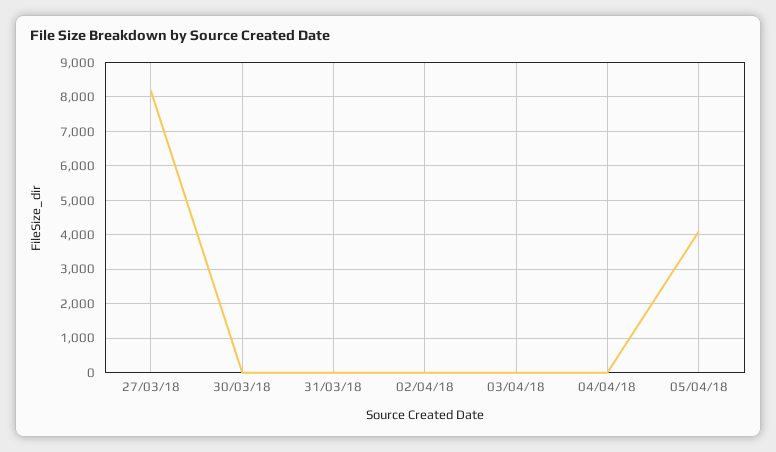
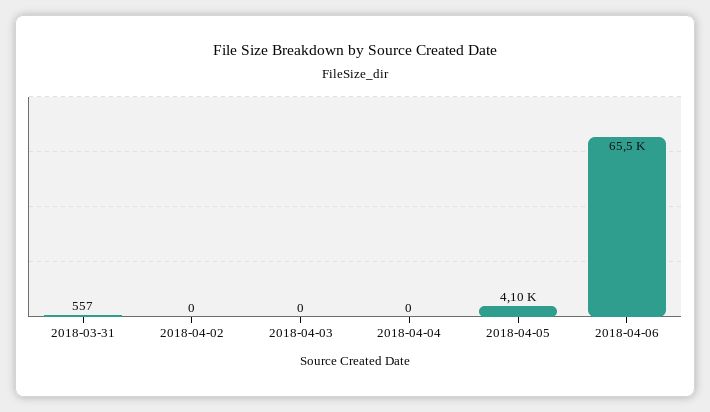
27/03/18: 8200 -> none
30/03/18: 0 -> none
31/03/18: 0 -> 557
2018-04-06: none -> 65500

